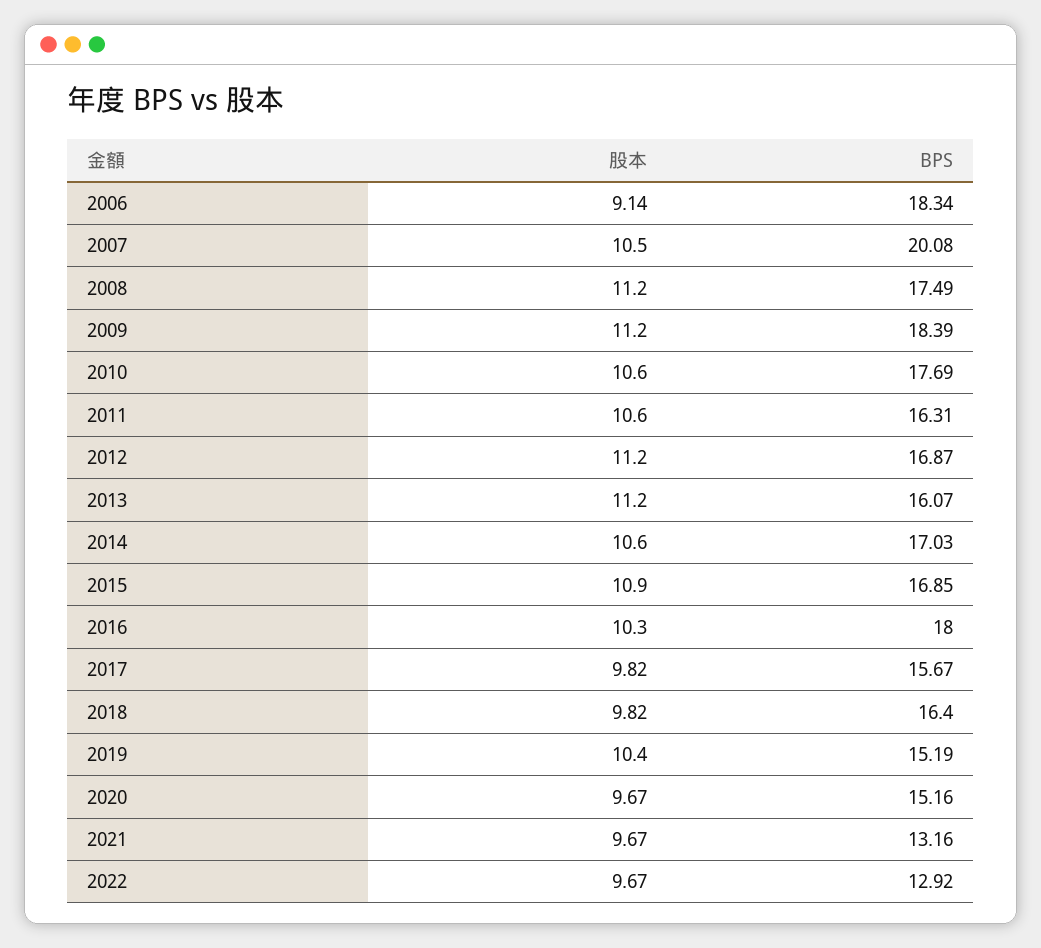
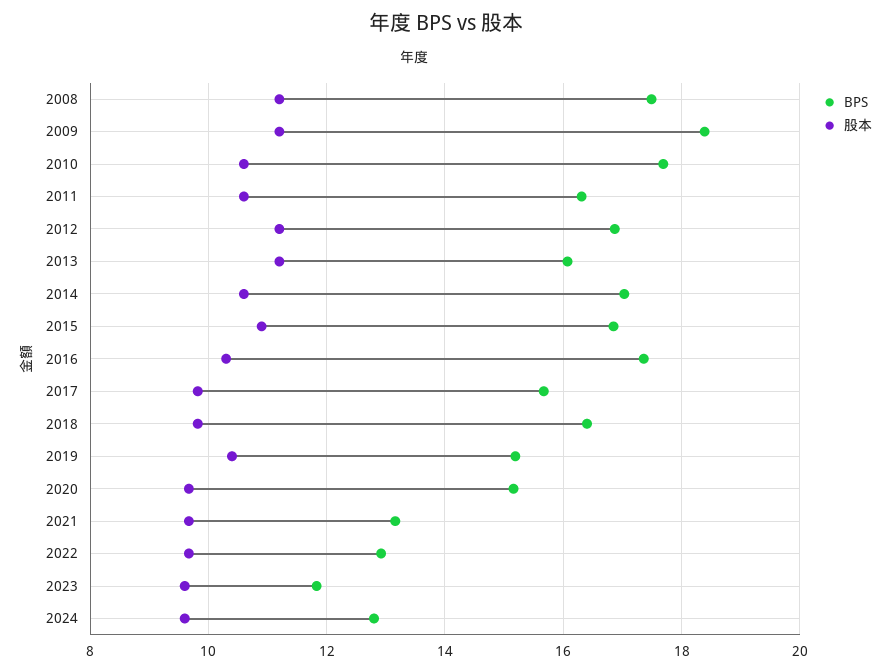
股本, 2006: 9.14 -> none
BPS, 2006: 18.34 -> none
股本, 2007: 10.5 -> none
BPS, 2007: 20.08 -> none
BPS, 2016: 18 -> 17.4
BPS, 2023: none -> 11.8
股本, 2023: none -> 9.6
BPS, 2024: none -> 12.8
股本, 2024: none -> 9.6

